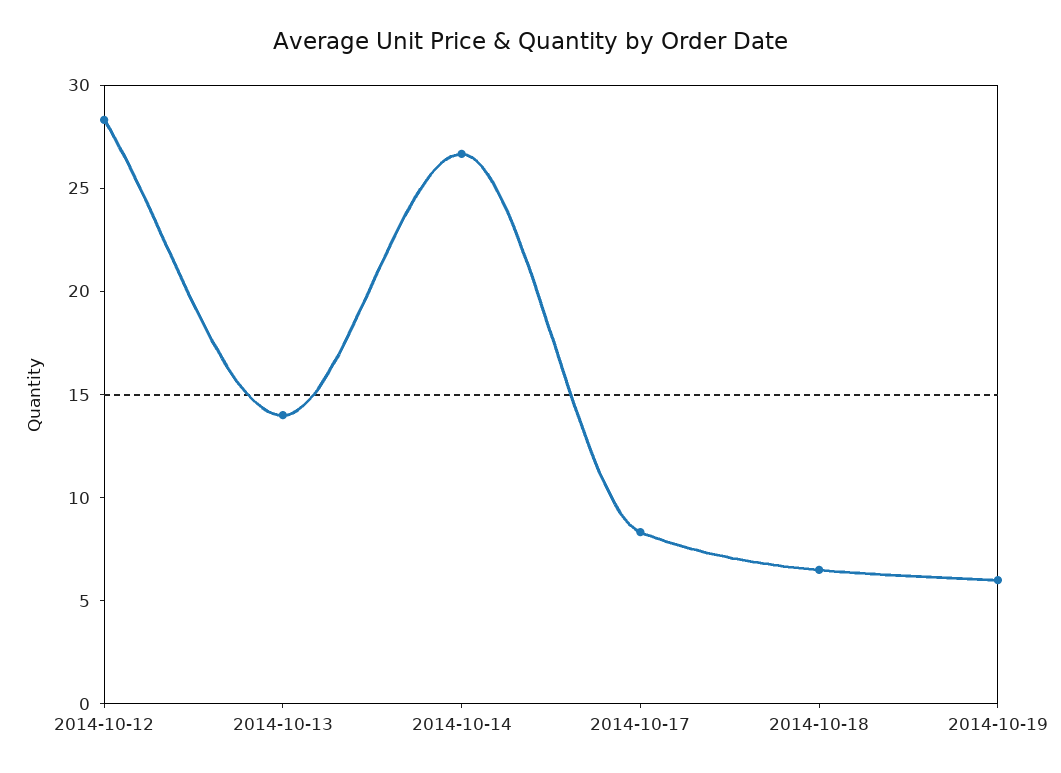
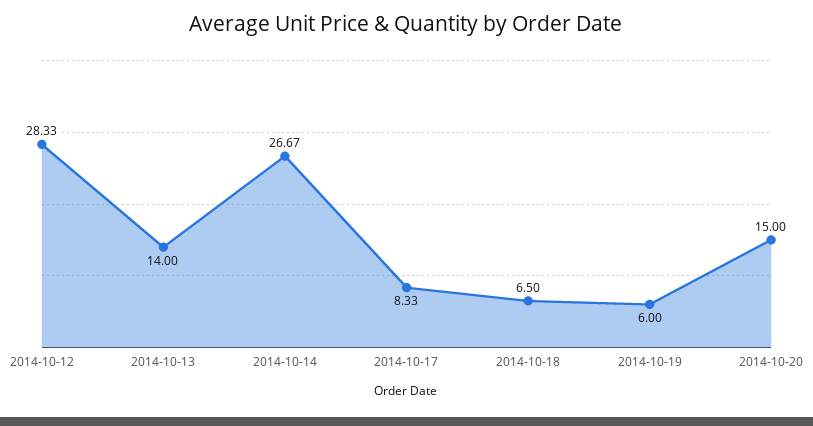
2014-10-20: none -> 15

